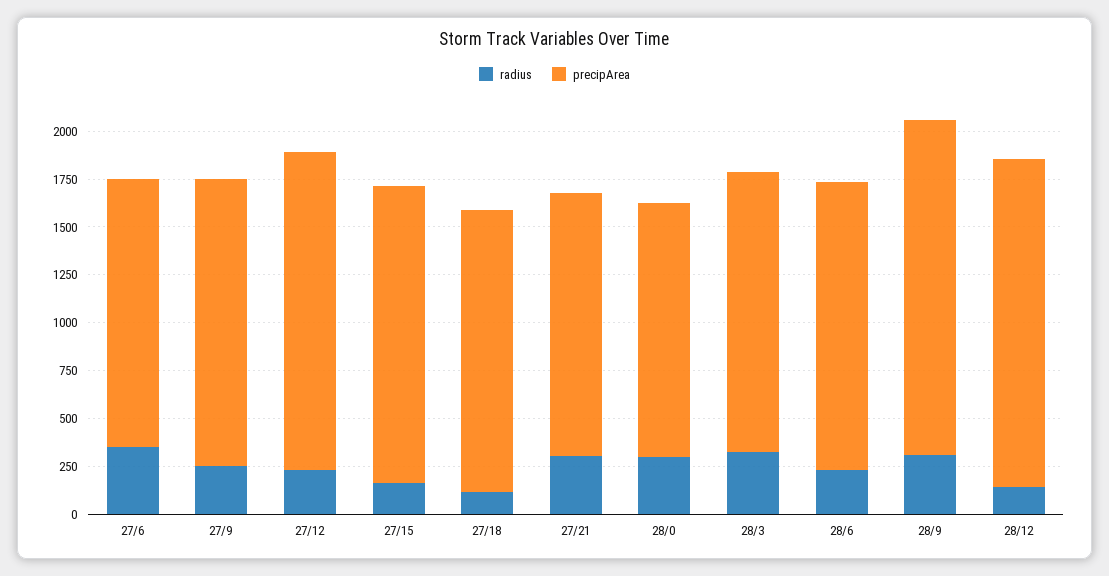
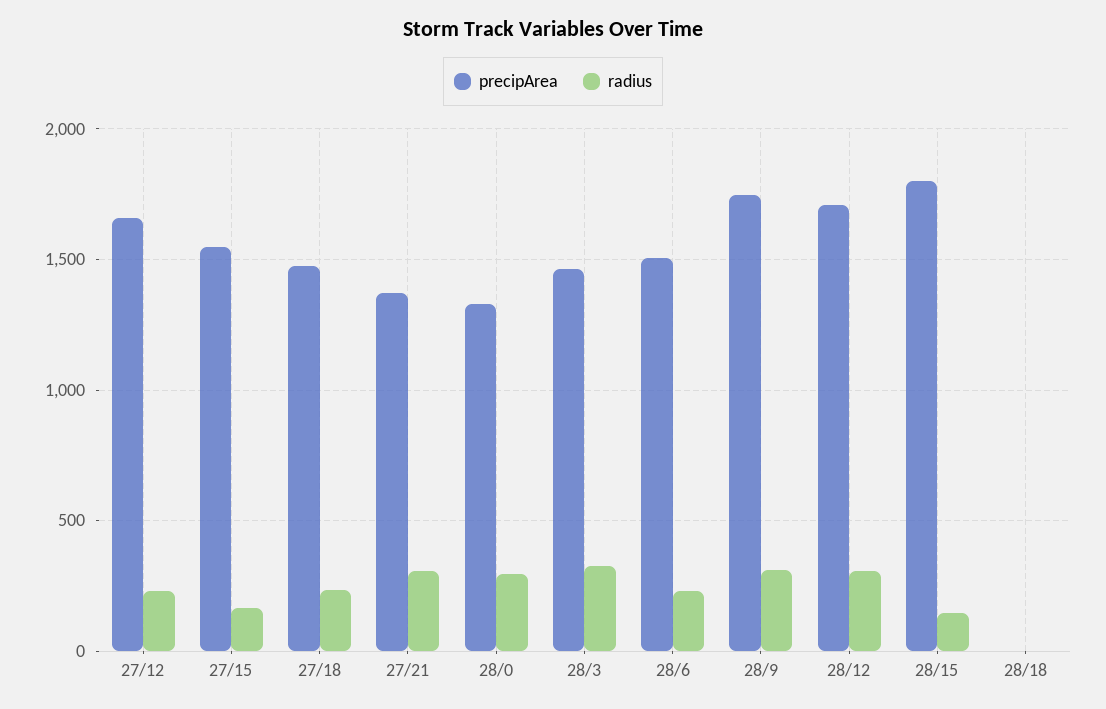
radius, 27/6: 350 -> none
precipArea, 27/6: 1400 -> none
radius, 27/9: 250 -> none
precipArea, 27/9: 1500 -> none
radius, 27/18: 100 -> 250
radius, 28/12: 150 -> 300
precipArea, 28/15: none -> 1800
radius, 28/15: none -> 150
precipArea, 28/18: none -> 0
radius, 28/18: none -> 0

